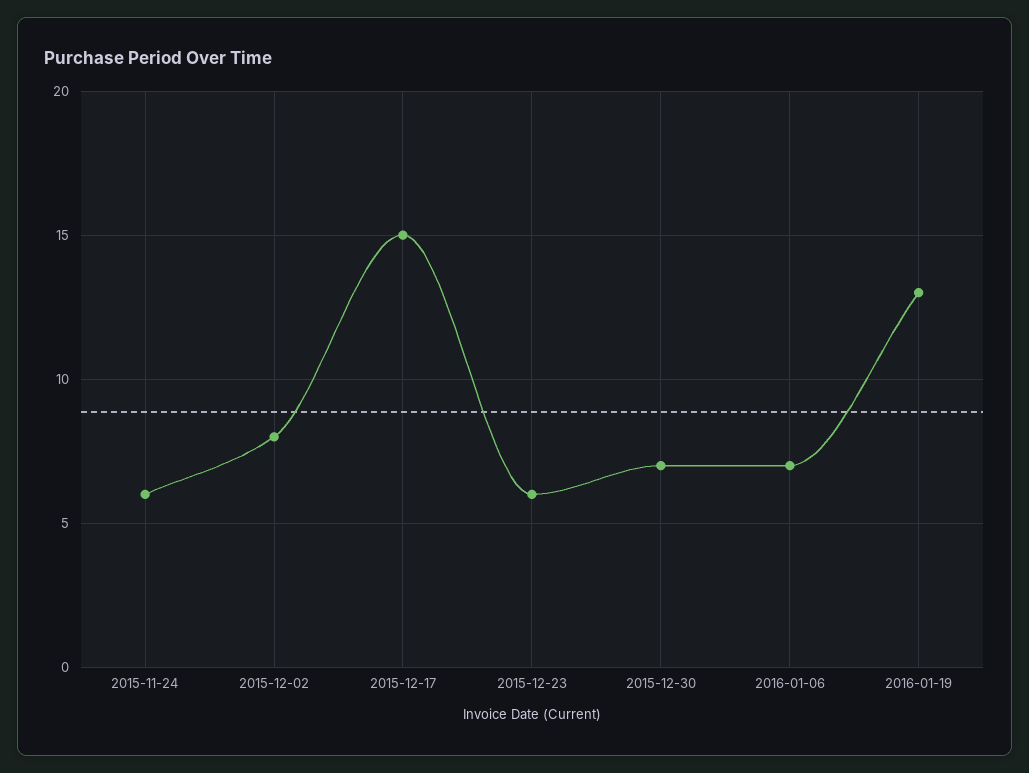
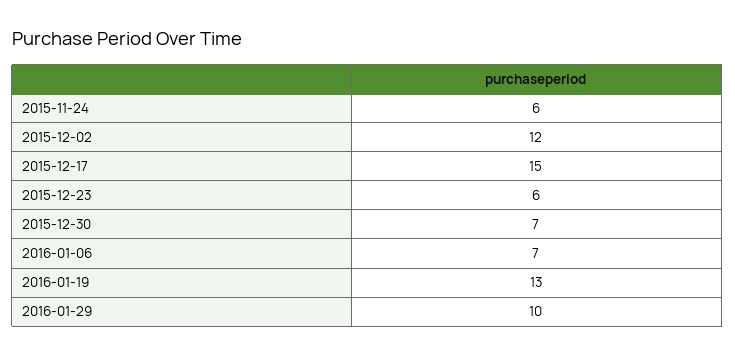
2015-12-02: 8 -> 12
2016-01-29: none -> 10

